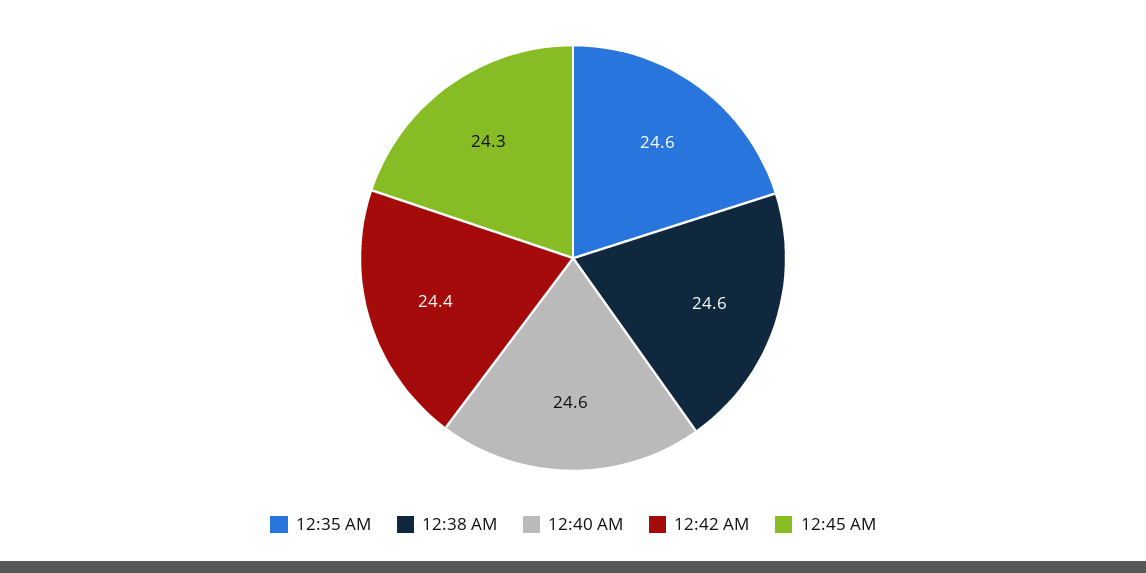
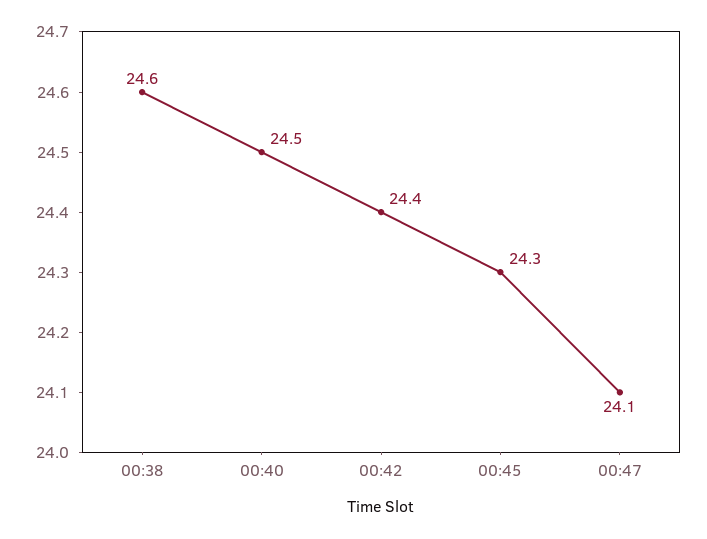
12:35 AM: 24.6 -> none
12:40 AM: 24.6 -> 24.5
00:47: none -> 24.1

